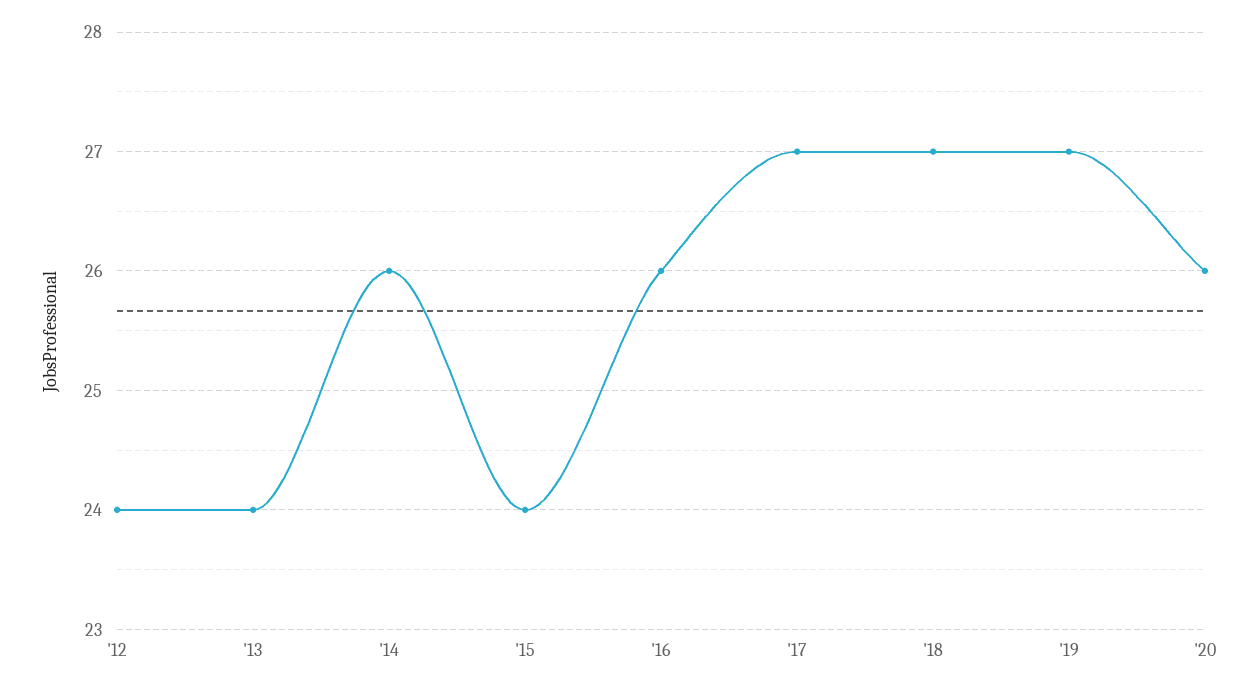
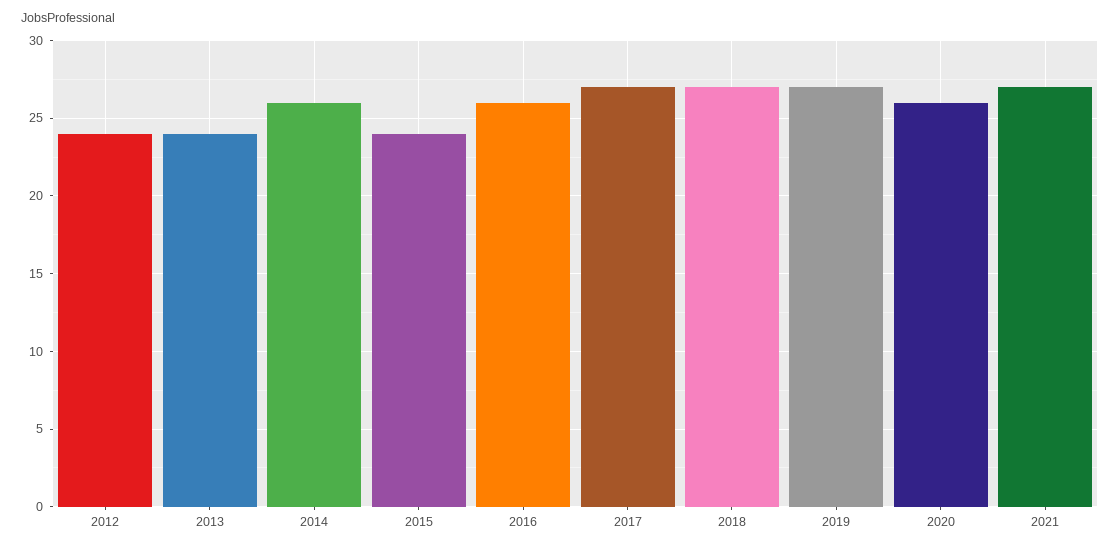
2021: none -> 27

